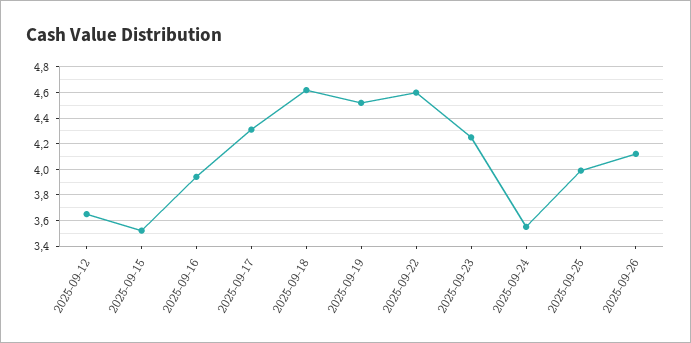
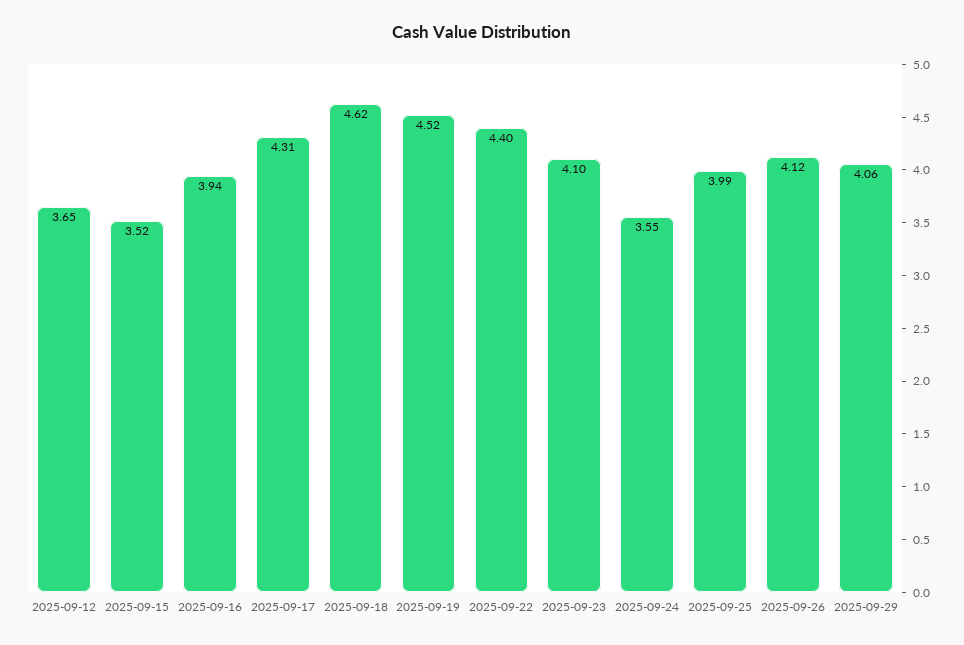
2025-09-22: 4.6 -> 4.4
2025-09-23: 4.25 -> 4.1
2025-09-29: none -> 4.06

